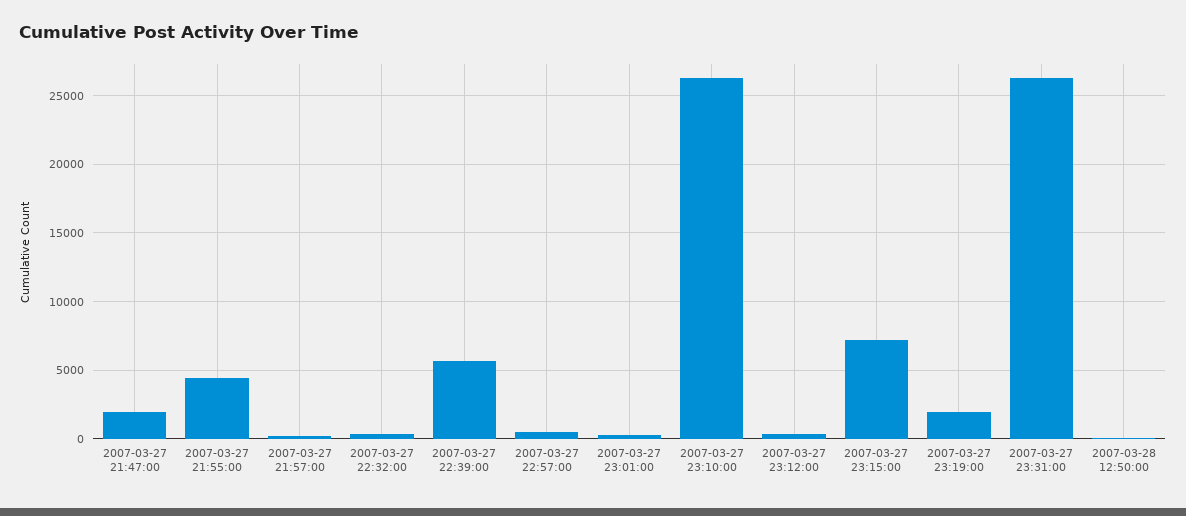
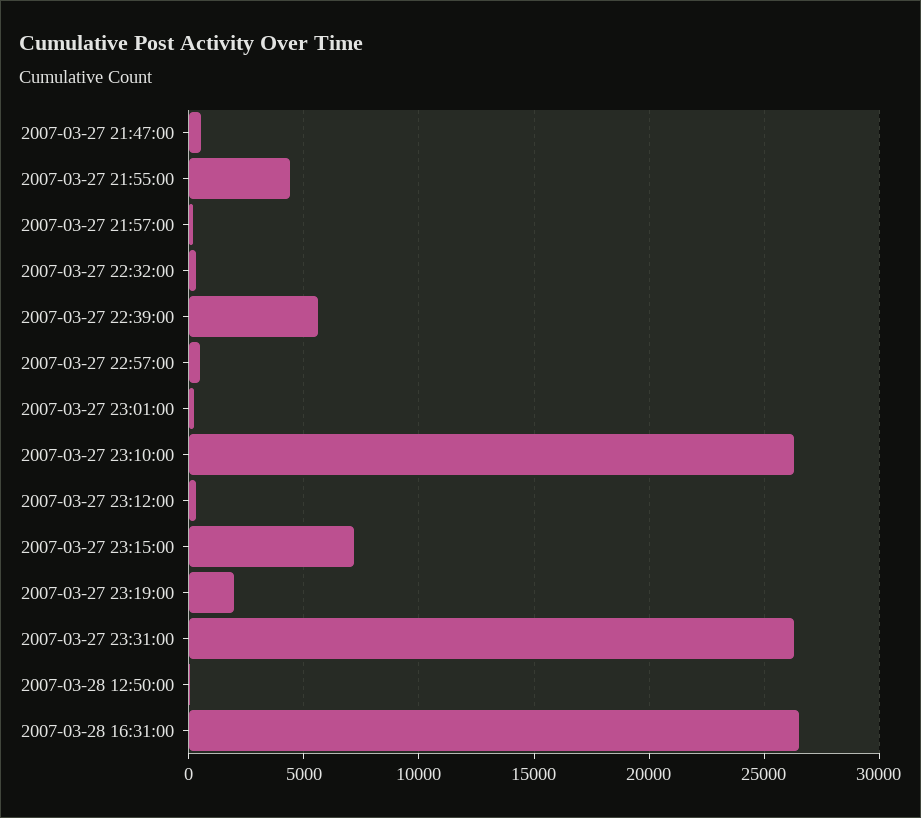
2007-03-27 21:47:00: 2000 -> 500
2007-03-28 16:31:00: none -> 26500

